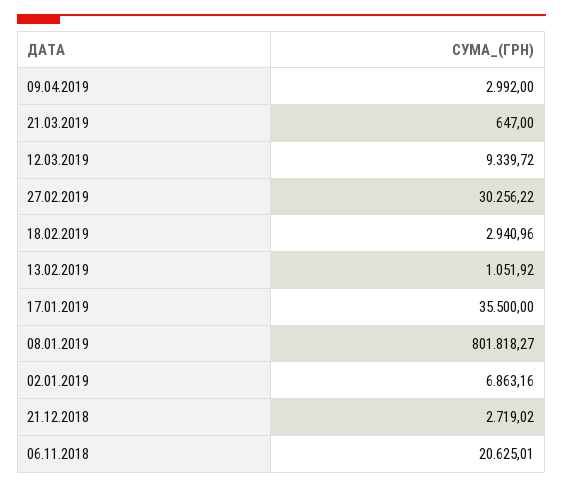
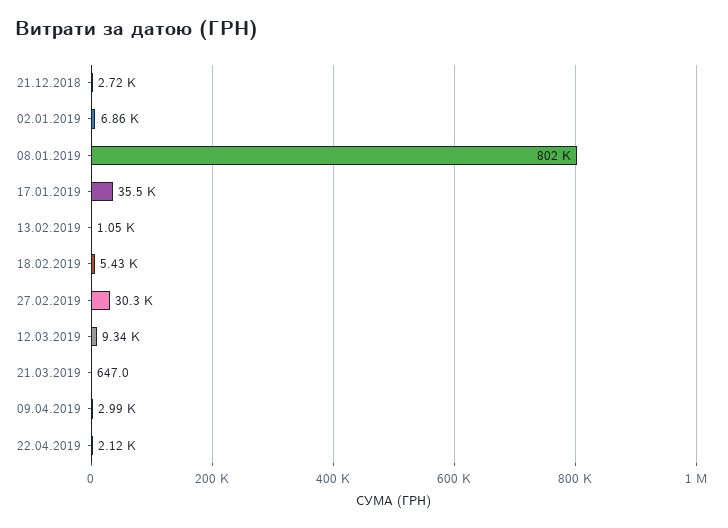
18.02.2019: 2940.96 -> 5430
06.11.2018: 20625.01 -> none
22.04.2019: none -> 2120

